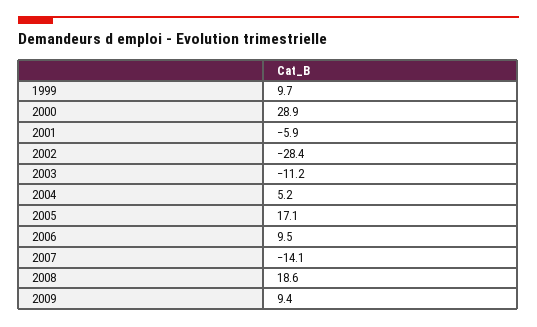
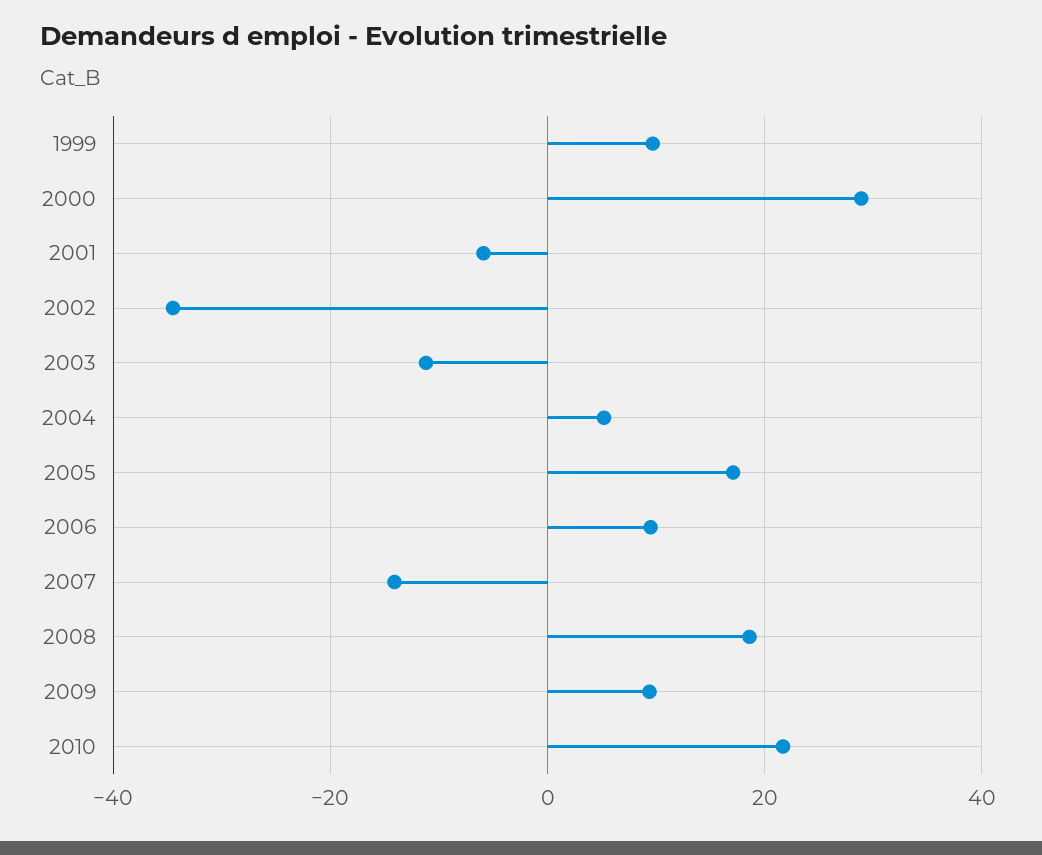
2002: -28.4 -> -34
2010: none -> 22

